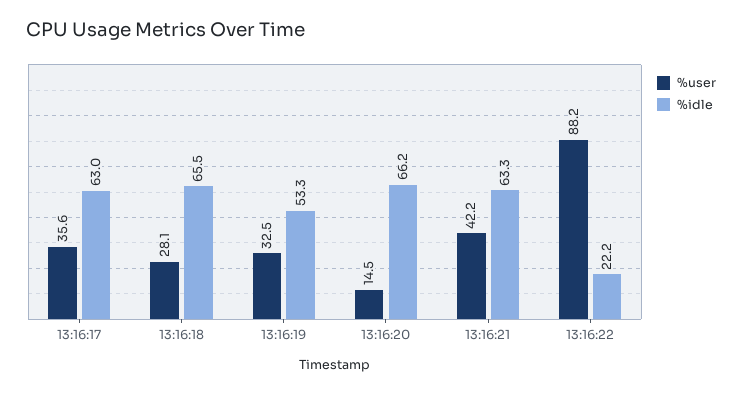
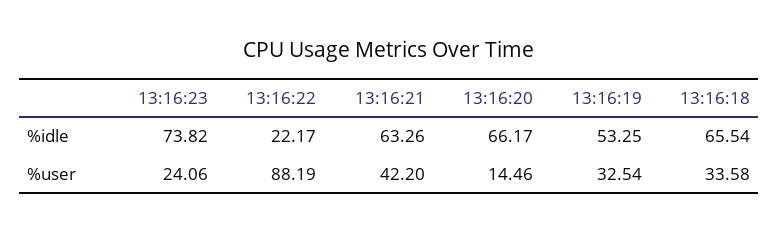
%user, 13:16:17: 35.6 -> none
%idle, 13:16:17: 63 -> none
%user, 13:16:18: 28.1 -> 33.58
%idle, 13:16:23: none -> 73.82
%user, 13:16:23: none -> 24.06

